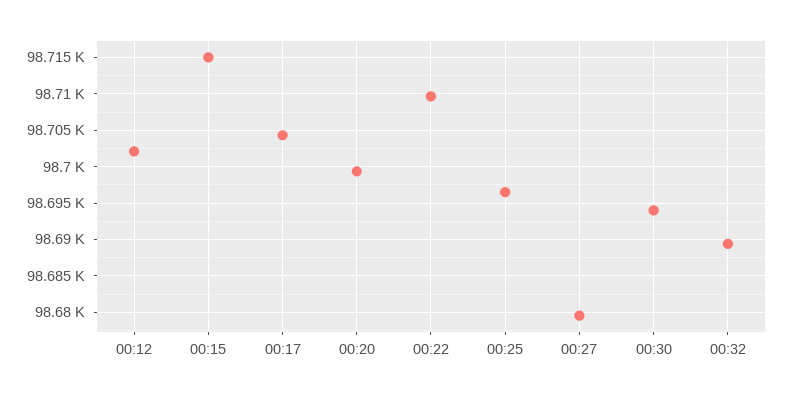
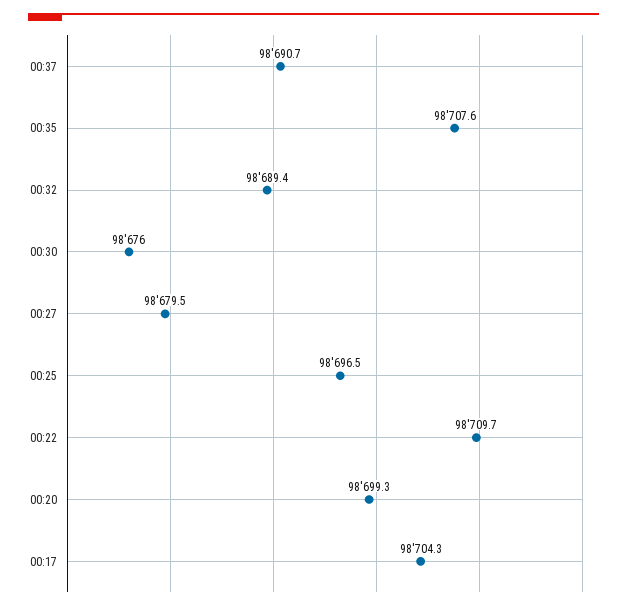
00:12: 98702 -> none
00:15: 98715 -> none
00:30: 98694 -> 98676
00:37: none -> 98690.7
00:35: none -> 98707.6

